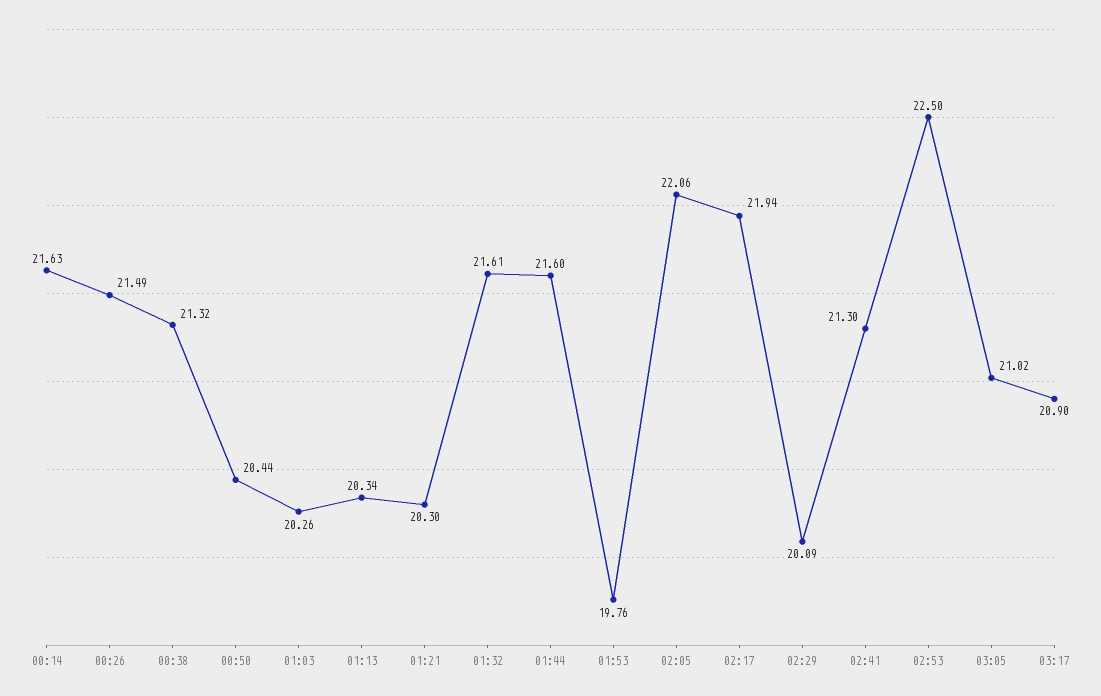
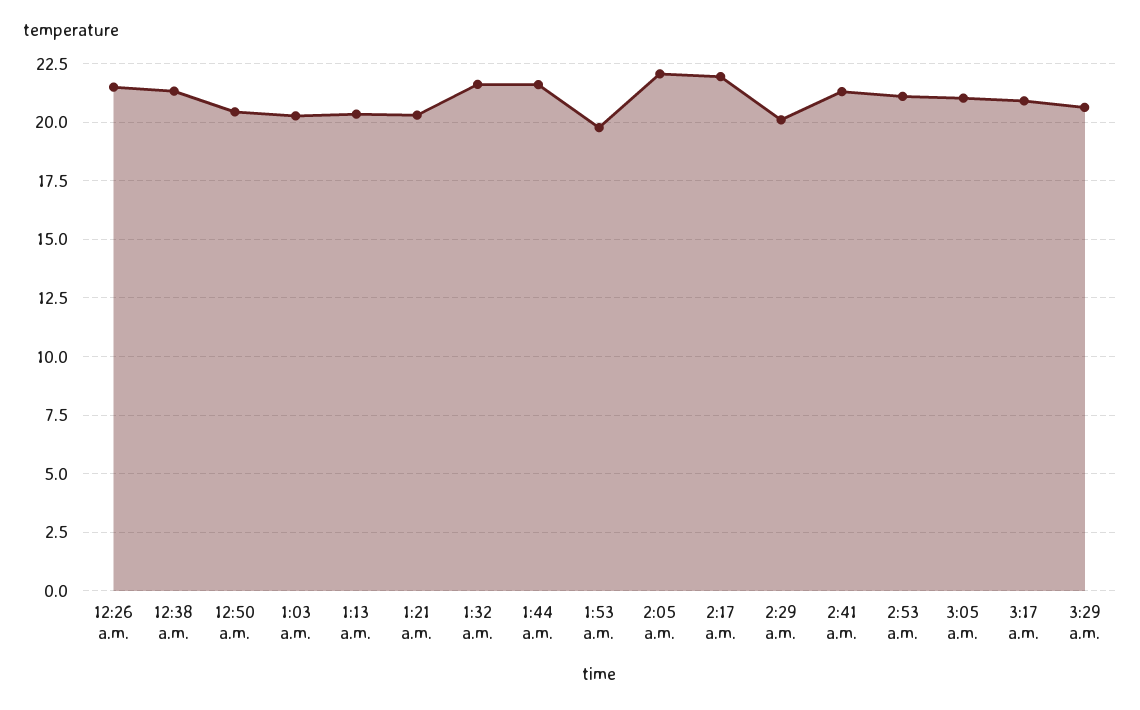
00:14: 21.63 -> none
02:53: 22.5 -> 21
3:29 a.m.: none -> 20.5

